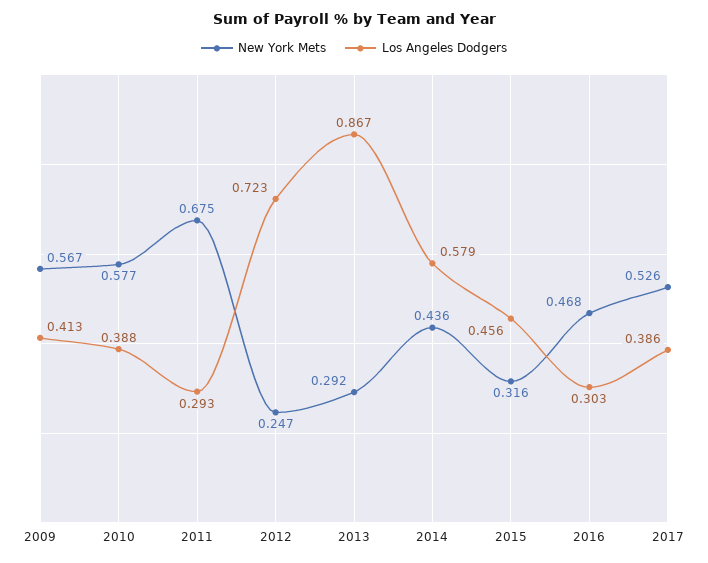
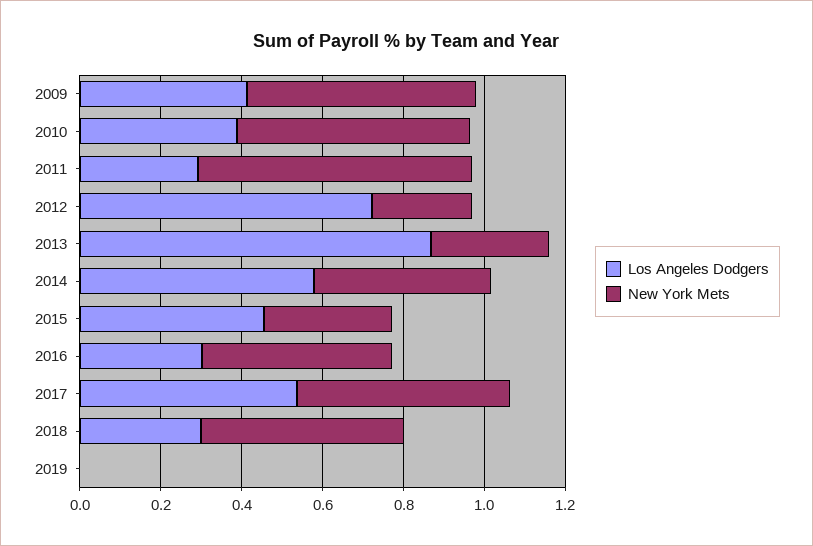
Los Angeles Dodgers, 2017: 0.386 -> 0.55
Los Angeles Dodgers, 2018: none -> 0.3
New York Mets, 2018: none -> 0.5
Los Angeles Dodgers, 2019: none -> 0
New York Mets, 2019: none -> 0

